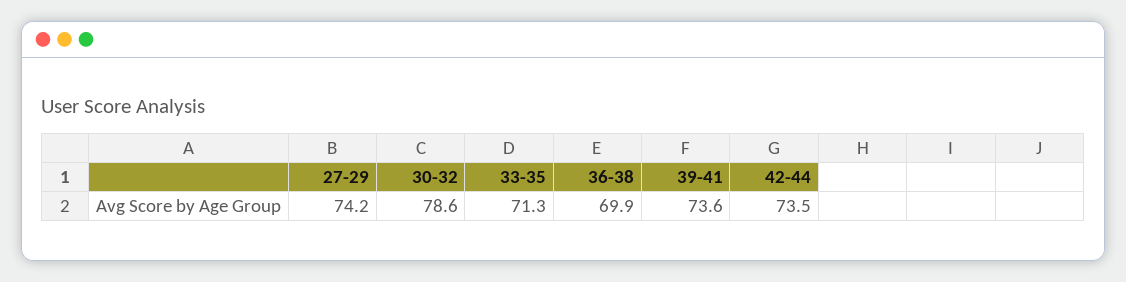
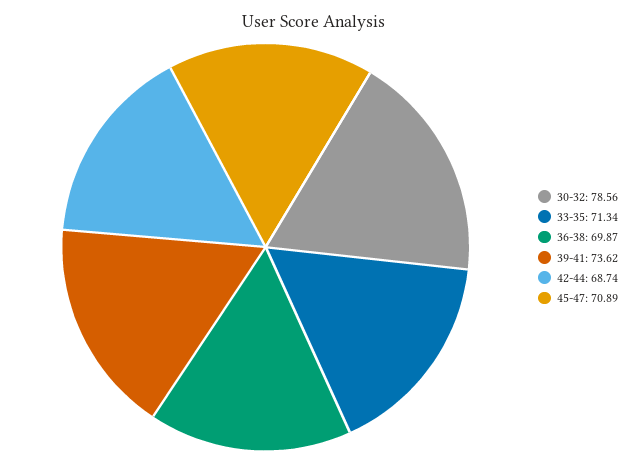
27-29: 74.2 -> none
42-44: 73.5 -> 68.74
45-47: none -> 70.89

